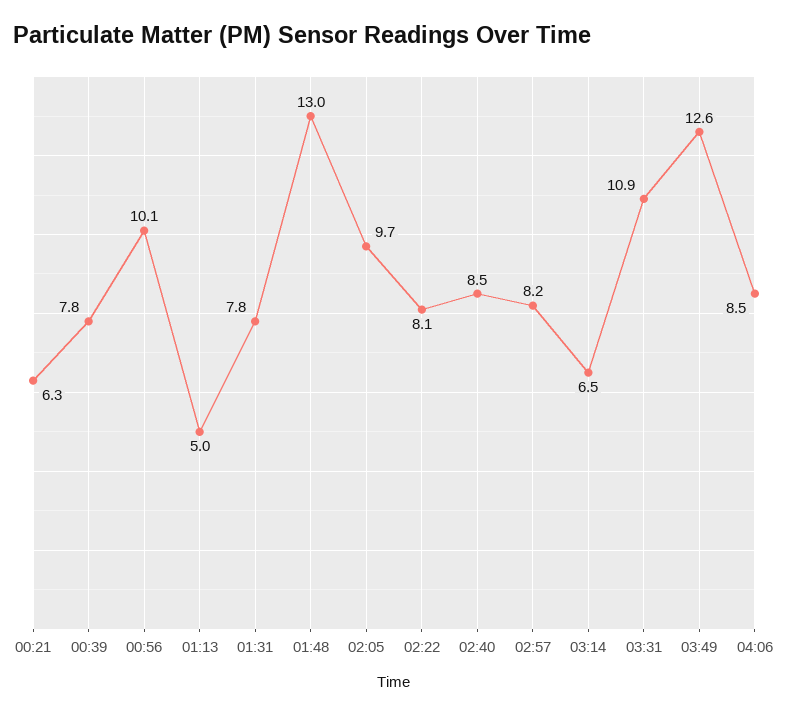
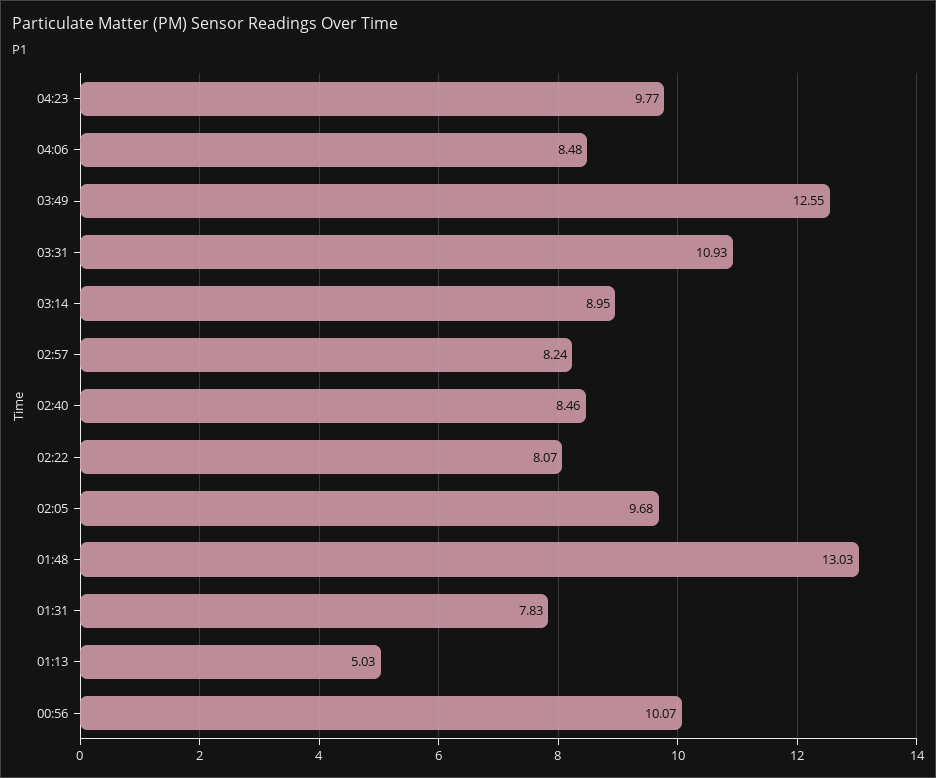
00:21: 6.3 -> none
00:39: 7.8 -> none
03:14: 6.5 -> 8.95
04:23: none -> 9.77

